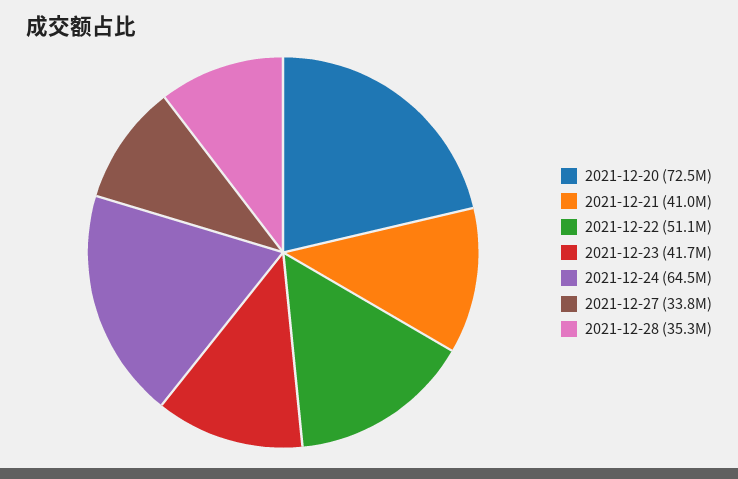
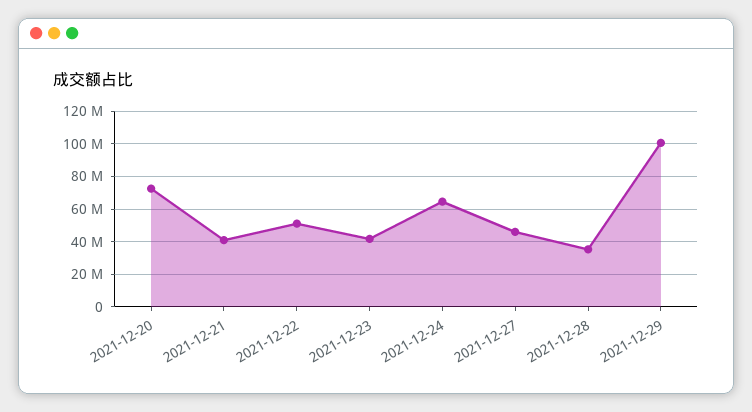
2021-12-27: 33800000 -> 45000000
2021-12-29: none -> 100000000

